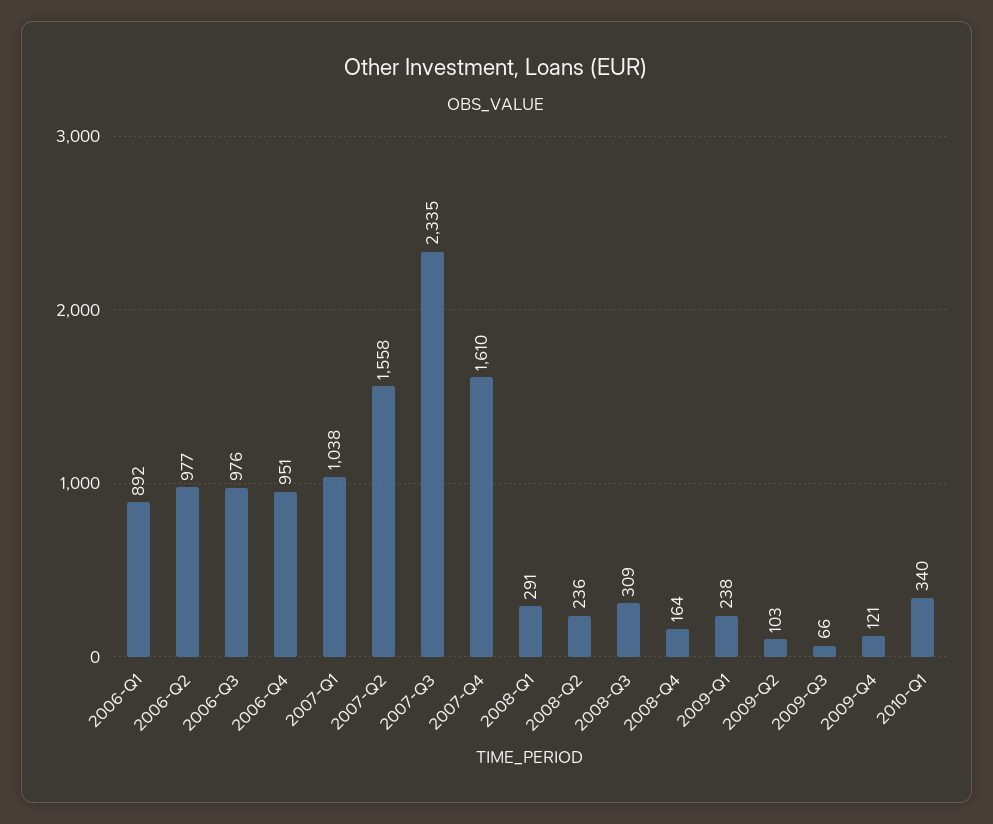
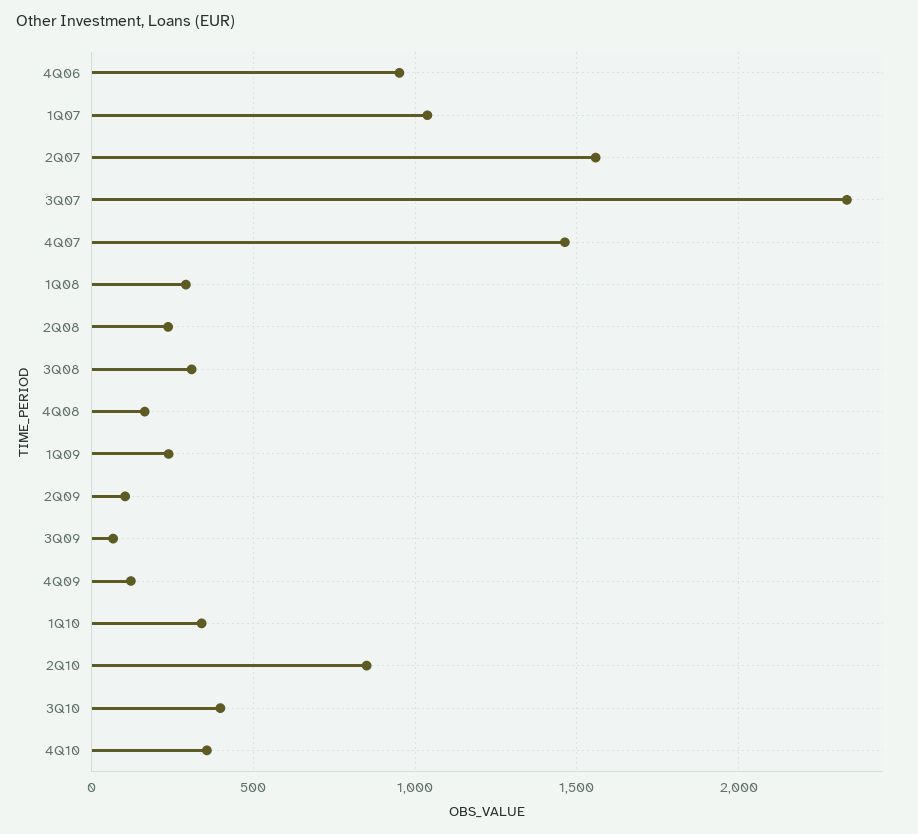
2006-Q1: 892 -> none
2006-Q2: 977 -> none
2006-Q3: 976 -> none
2007-Q4: 1610 -> 1450
2Q10: none -> 850
3Q10: none -> 400
4Q10: none -> 350

